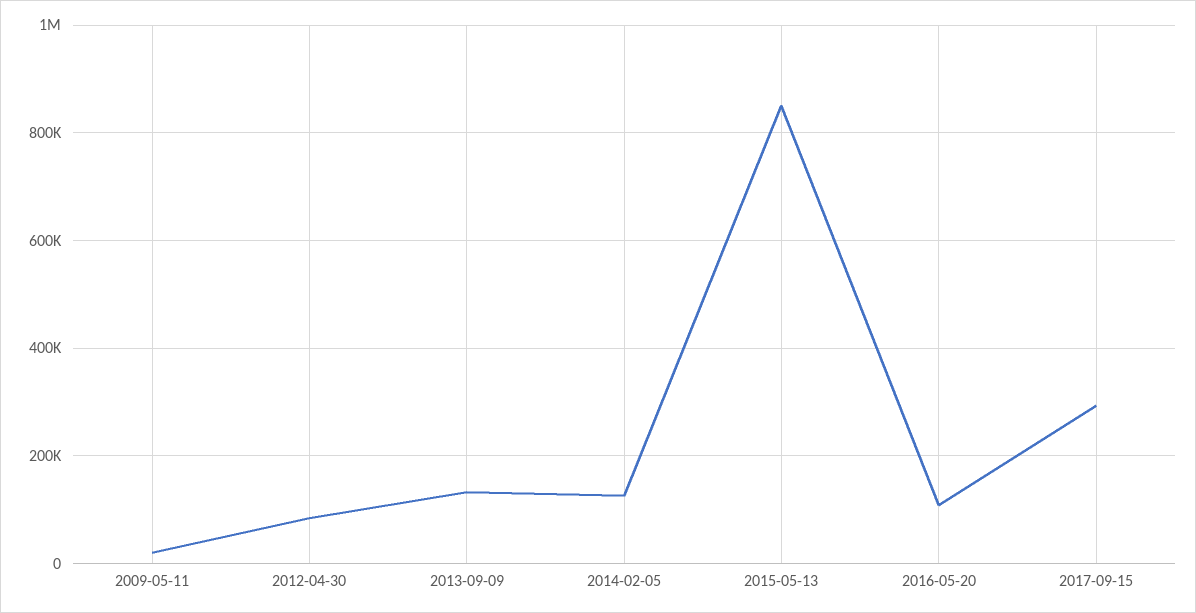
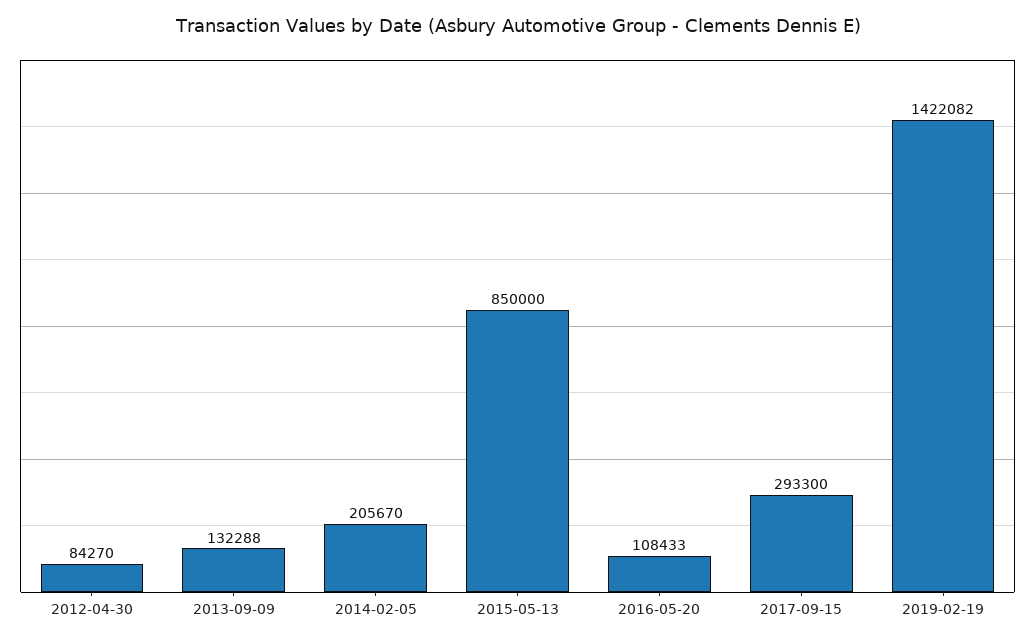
2009-05-11: 20000 -> none
2014-02-05: 120000 -> 205670
2019-02-19: none -> 1422082

